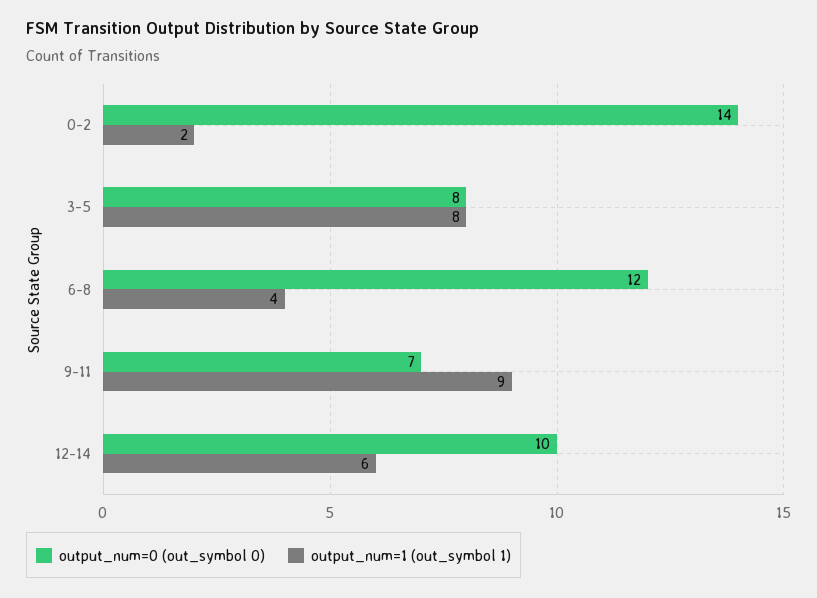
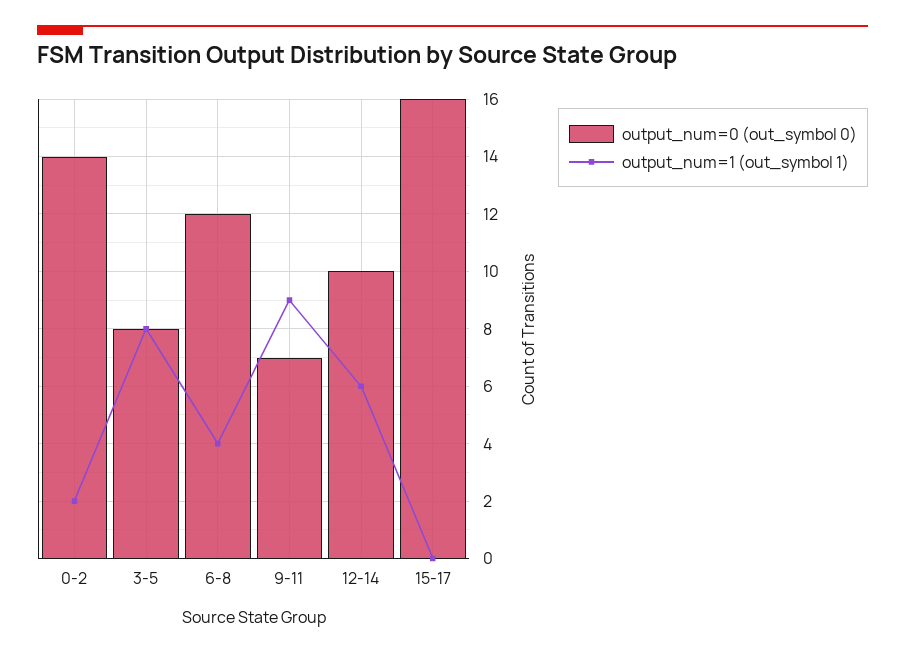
output_num=0 (out_symbol 0), 15-17: none -> 16
output_num=1 (out_symbol 1), 15-17: none -> 0

